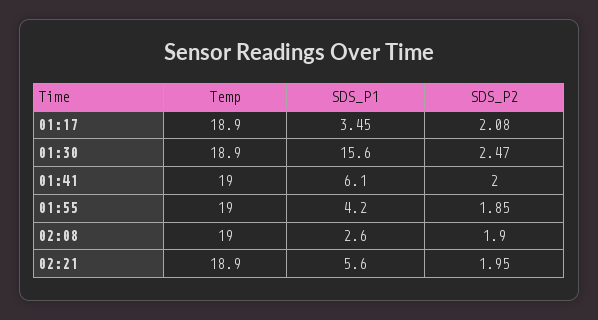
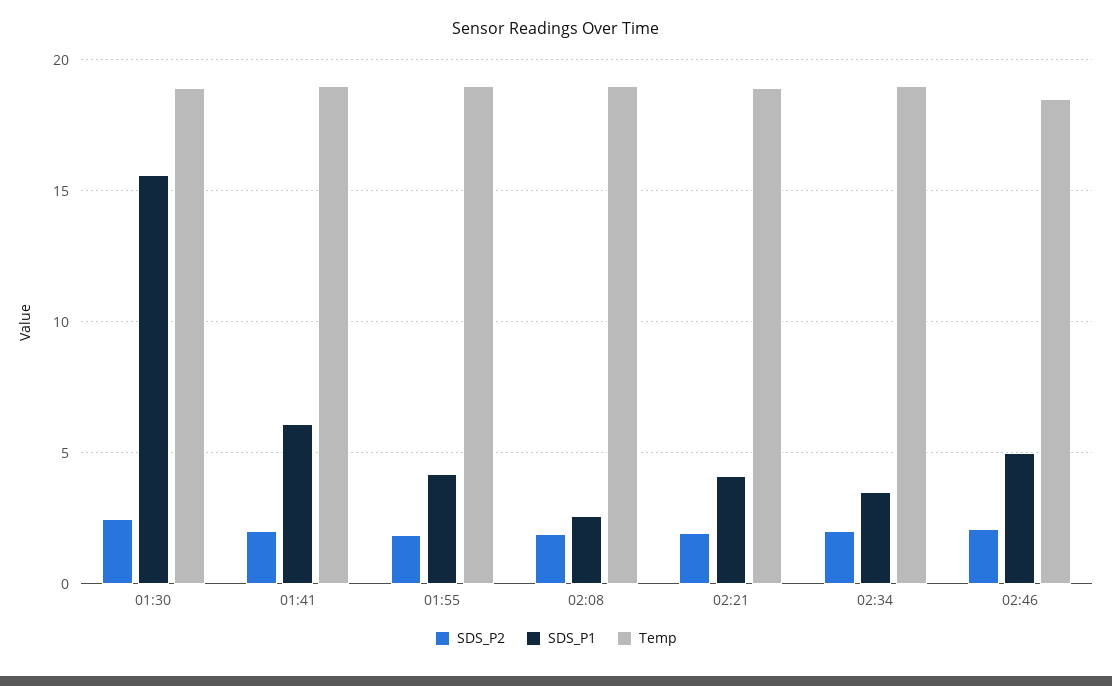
Temp, 01:17: 18.9 -> none
SDS_P1, 01:17: 3.45 -> none
SDS_P2, 01:17: 2.08 -> none
SDS_P1, 02:21: 5.6 -> 4
SDS_P2, 02:34: none -> 2
SDS_P1, 02:34: none -> 3.5
Temp, 02:34: none -> 19
SDS_P2, 02:46: none -> 2
SDS_P1, 02:46: none -> 5
Temp, 02:46: none -> 18.5

